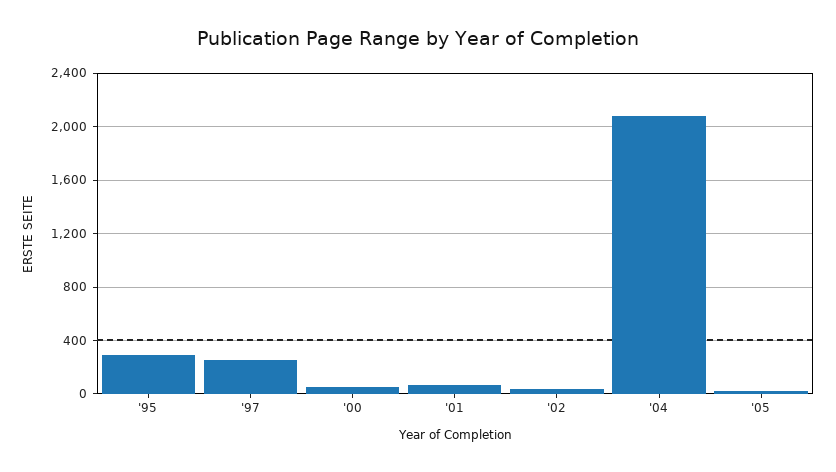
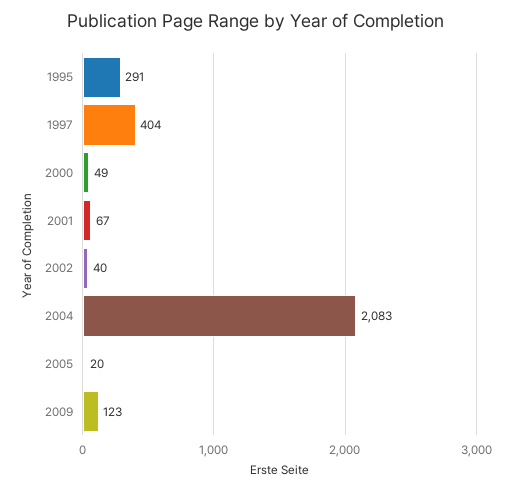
'97: 250 -> 404
2009: none -> 123

